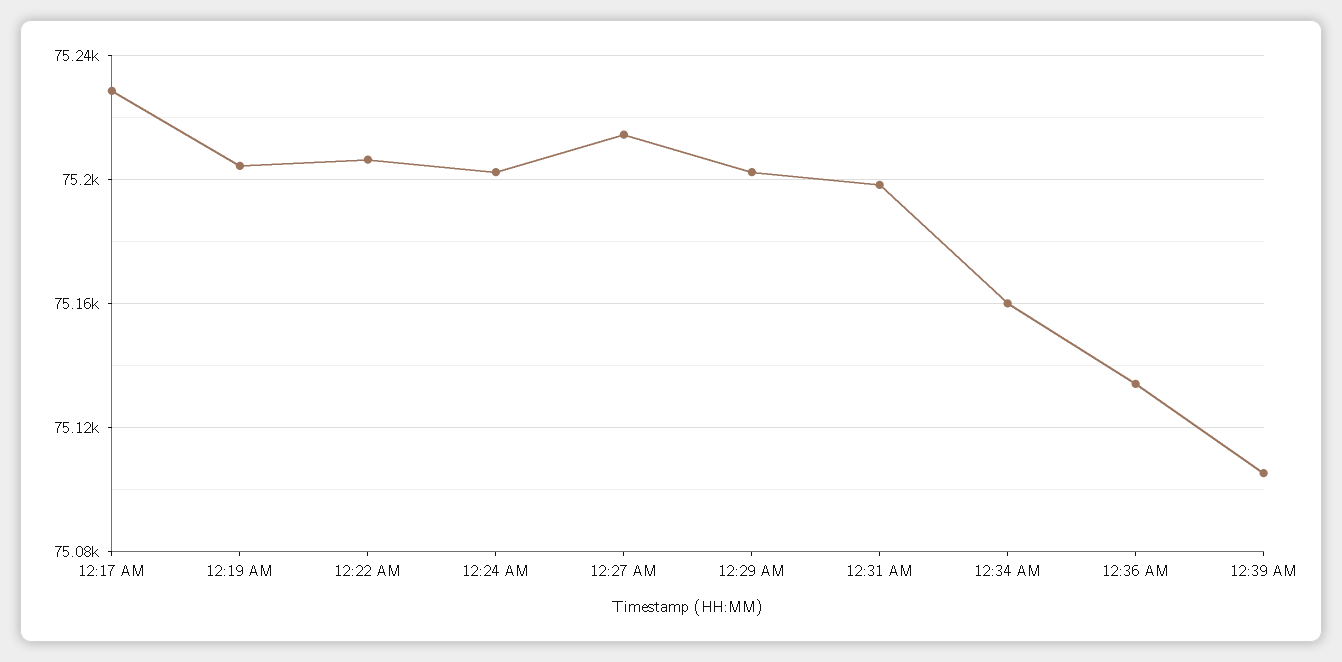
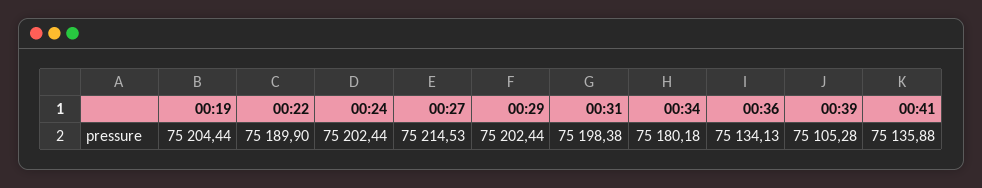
12:17 AM: 75230 -> none
12:22 AM: 75205 -> 75189.9
12:34 AM: 75160 -> 75180.18
00:41: none -> 75135.88

